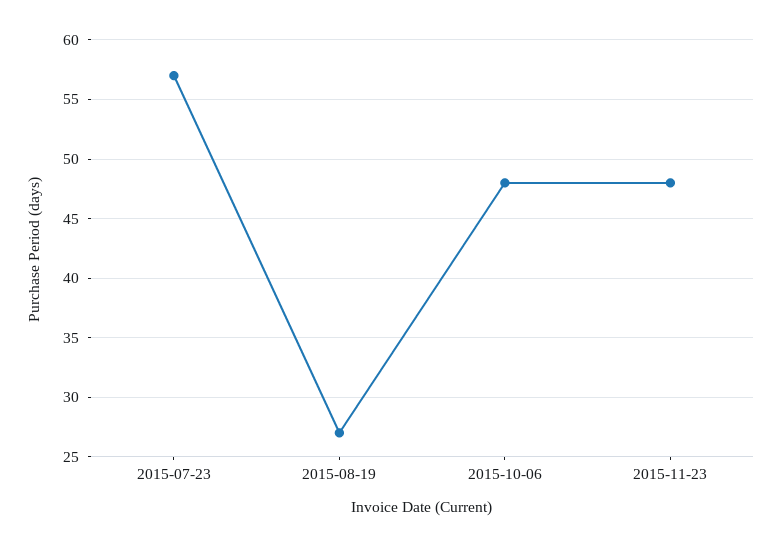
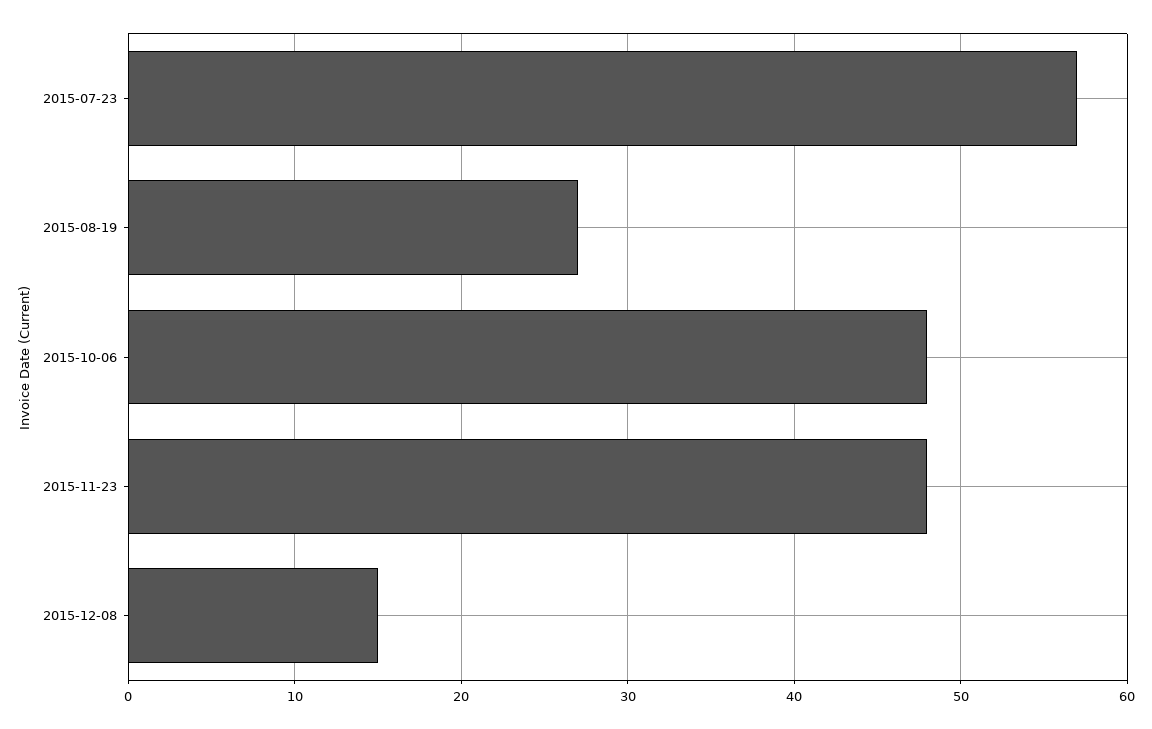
2015-12-08: none -> 15

